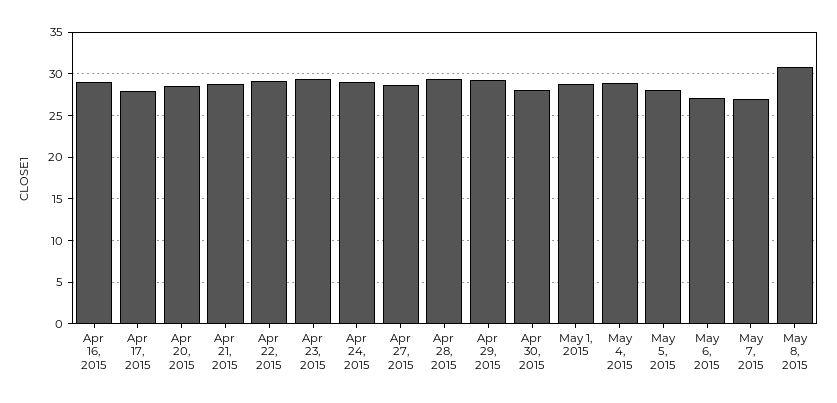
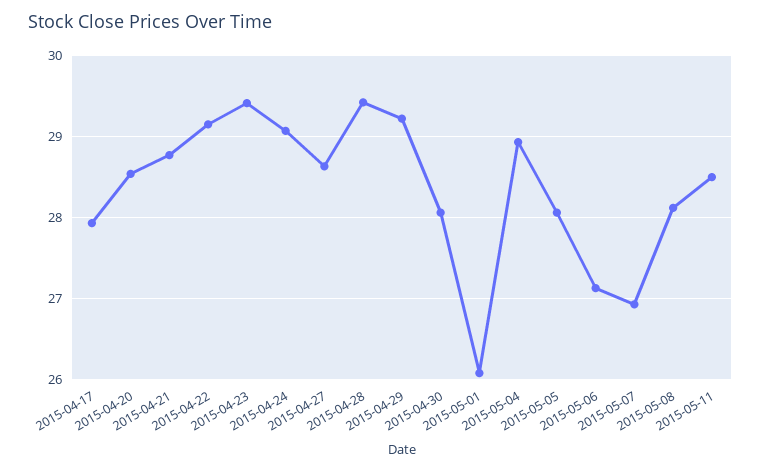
Apr 16, 2015: 29 -> none
May 1, 2015: 29 -> 26.1
May 8, 2015: 31 -> 28.1
2015-05-11: none -> 28.5

